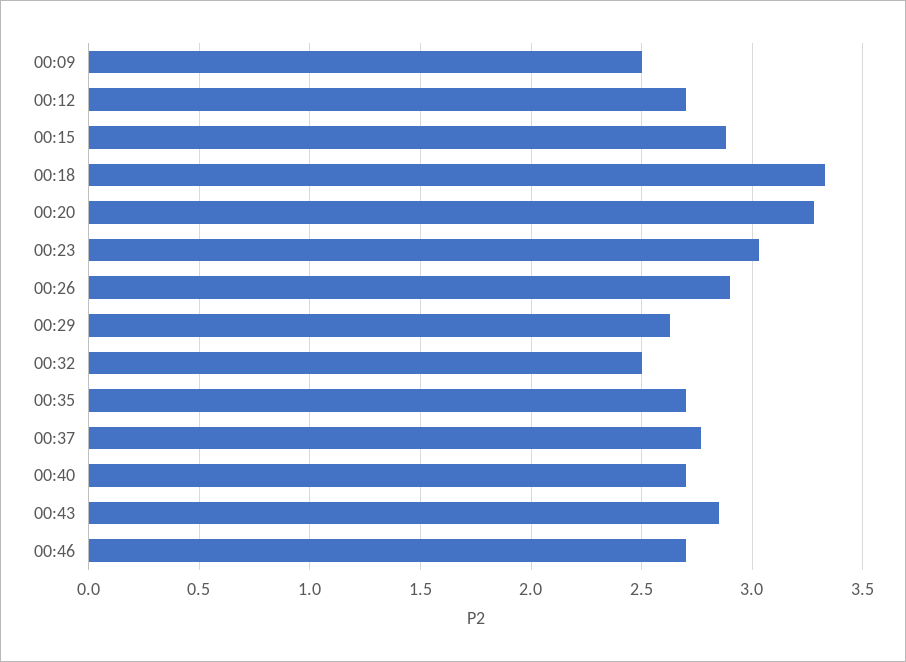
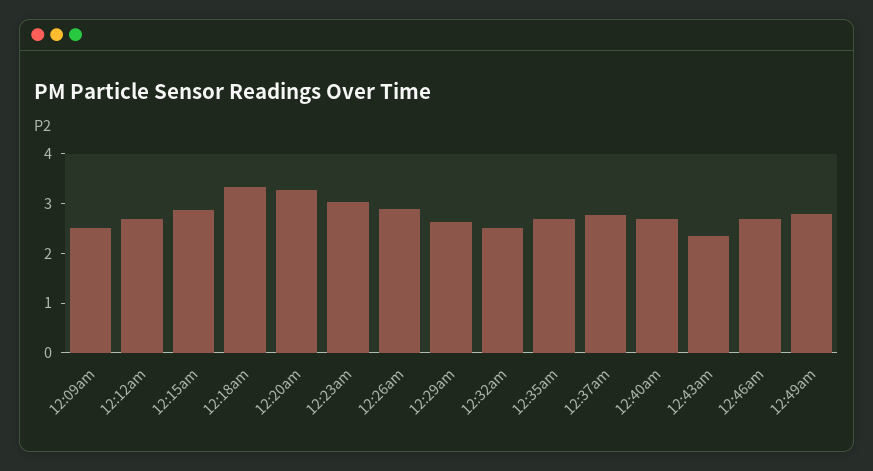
00:43: 2.85 -> 2.4
12:49am: none -> 2.8

